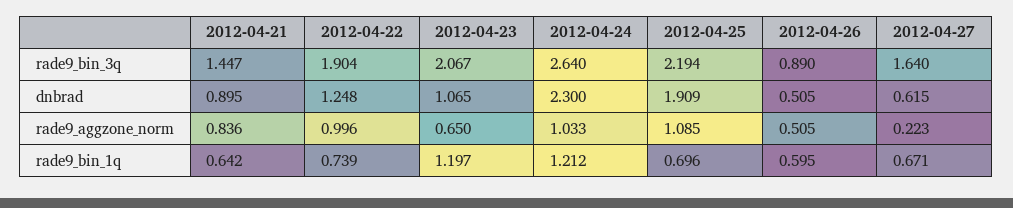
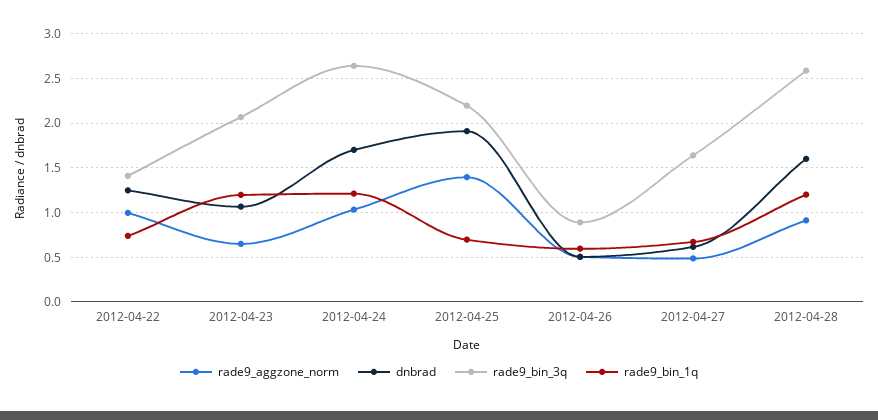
rade9_bin_3q, 2012-04-21: 1.447 -> none
rade9_bin_3q, 2012-04-22: 1.904 -> 1.4
dnbrad, 2012-04-21: 0.895 -> none
dnbrad, 2012-04-24: 2.3 -> 1.7
rade9_aggzone_norm, 2012-04-21: 0.836 -> none
rade9_aggzone_norm, 2012-04-25: 1.085 -> 1.4
rade9_aggzone_norm, 2012-04-27: 0.223 -> 0.5
rade9_bin_1q, 2012-04-21: 0.642 -> none
rade9_aggzone_norm, 2012-04-28: none -> 0.9
dnbrad, 2012-04-28: none -> 1.6
rade9_bin_3q, 2012-04-28: none -> 2.6
rade9_bin_1q, 2012-04-28: none -> 1.2

